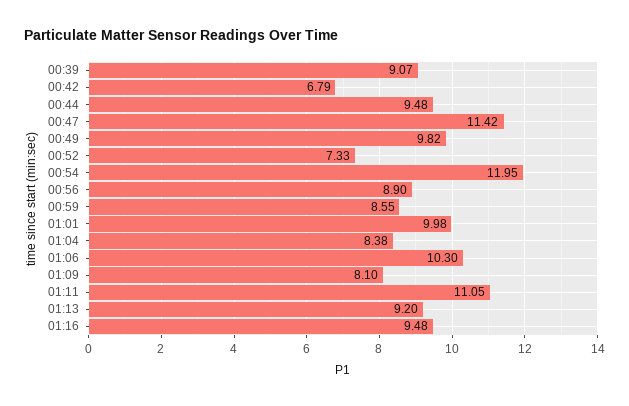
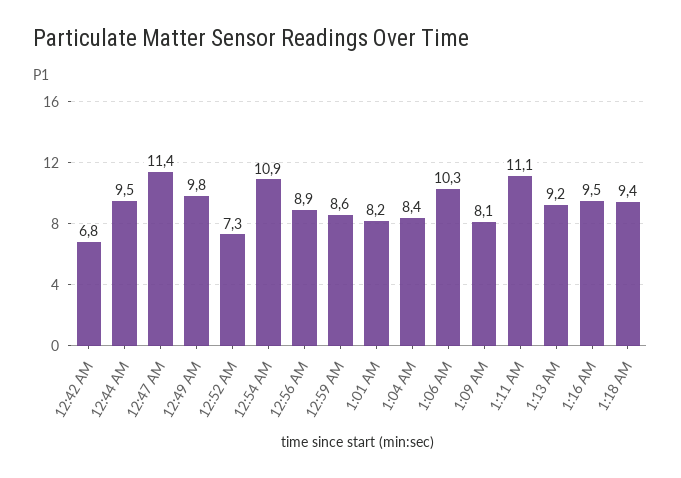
00:39: 9.07 -> none
00:54: 11.95 -> 10.9
01:01: 9.98 -> 8.2
1:18 AM: none -> 9.4

